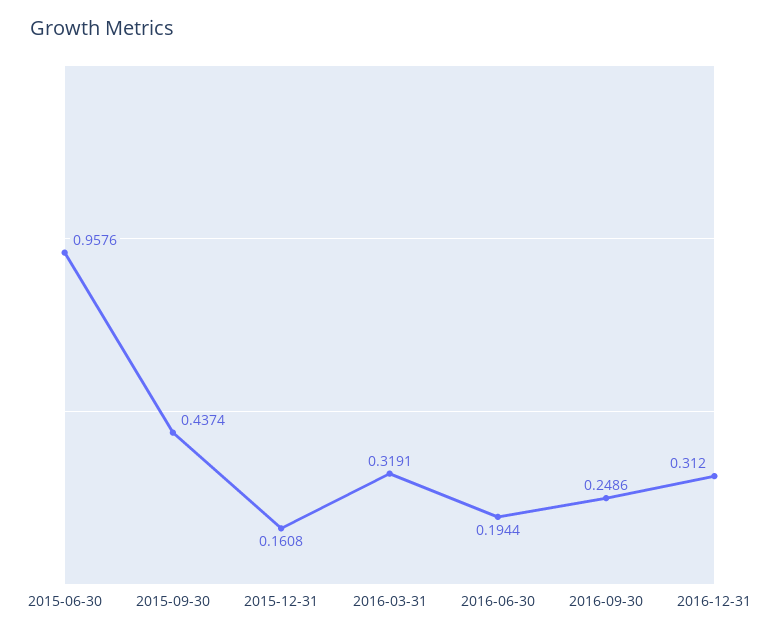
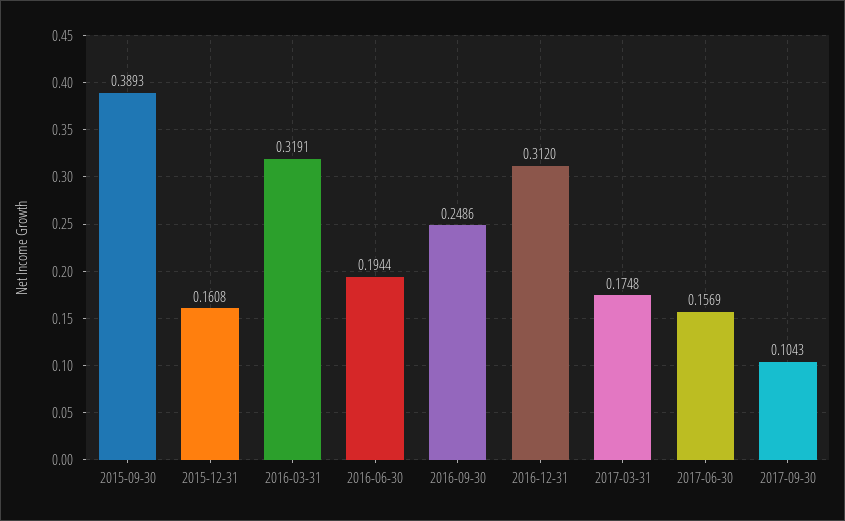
2015-06-30: 0.9576 -> none
2015-09-30: 0.4374 -> 0.3893
2017-03-31: none -> 0.1748
2017-06-30: none -> 0.1569
2017-09-30: none -> 0.1043

